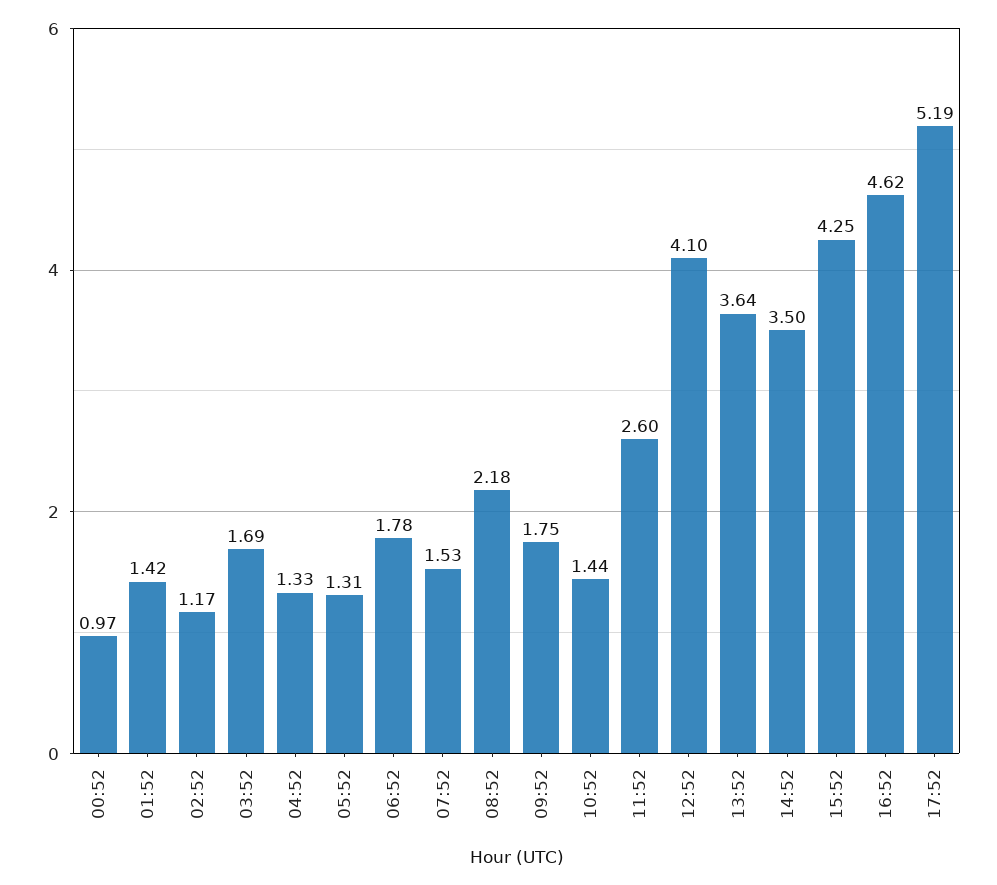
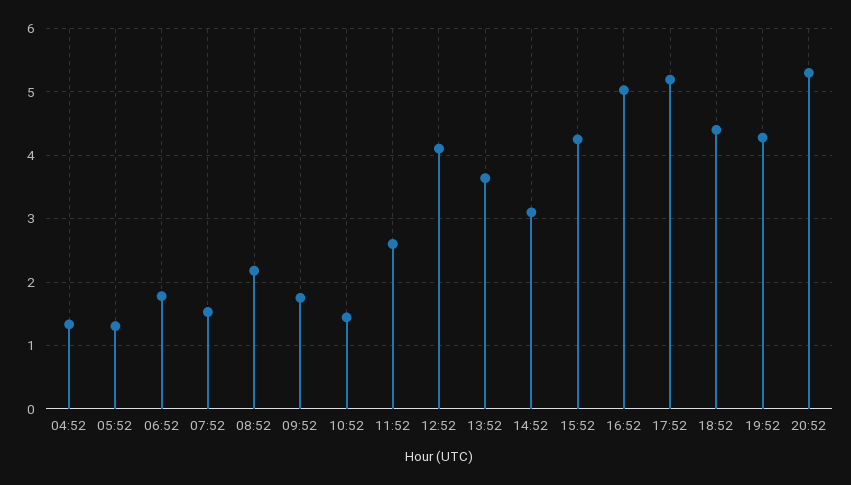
00:52: 0.97 -> none
01:52: 1.42 -> none
02:52: 1.17 -> none
03:52: 1.69 -> none
14:52: 3.5 -> 3.1
16:52: 4.62 -> 5
18:52: none -> 4.4
19:52: none -> 4.3
20:52: none -> 5.3

